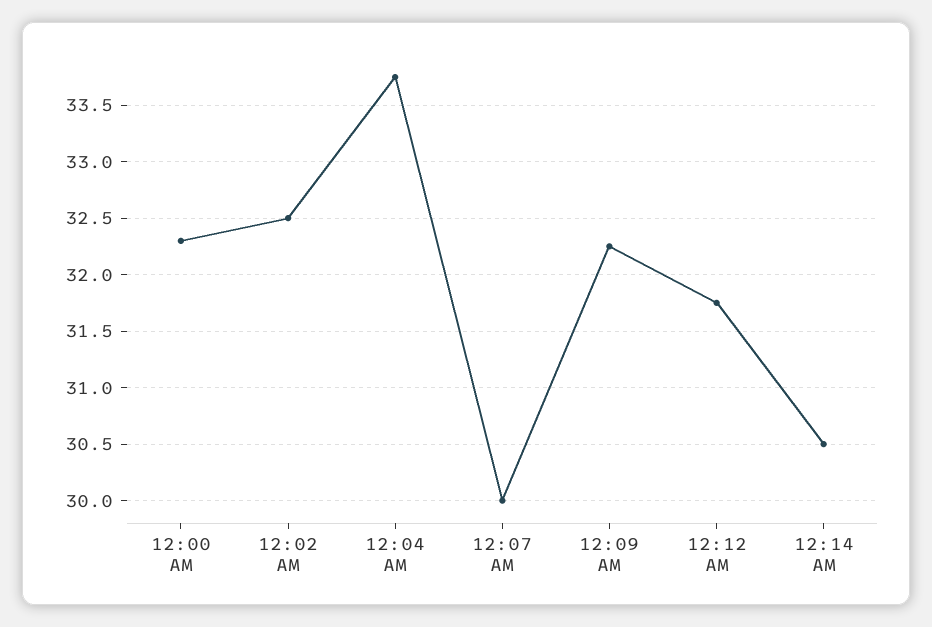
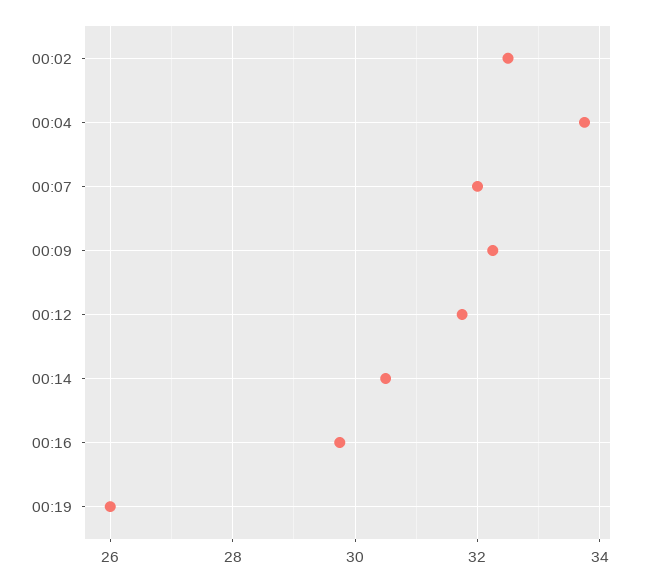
12:00 AM: 32.3 -> none
12:07 AM: 30 -> 32
00:16: none -> 29.8
00:19: none -> 26

